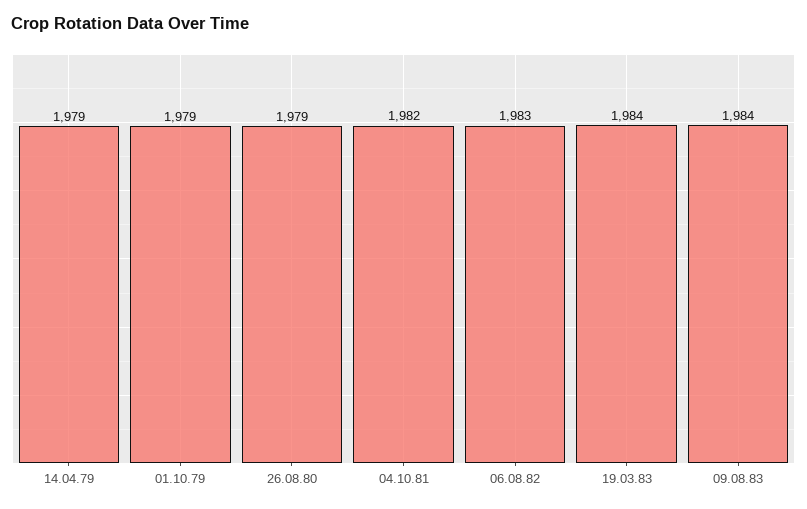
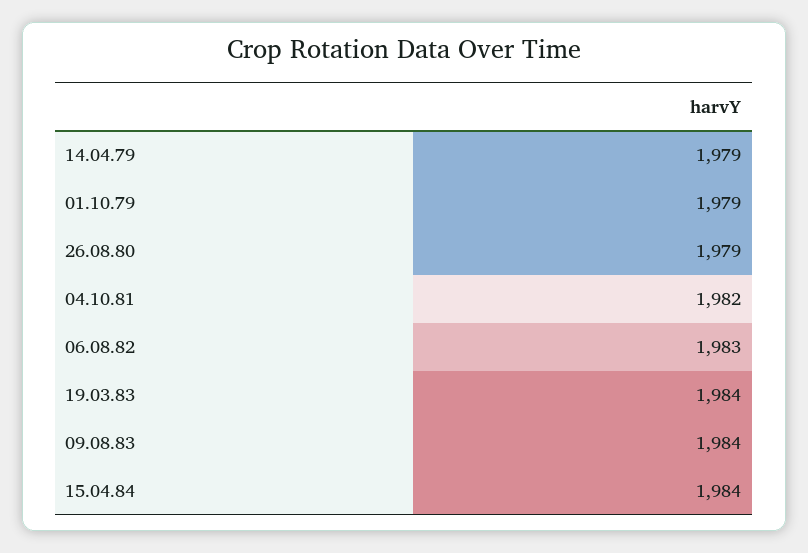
15.04.84: none -> 1984

